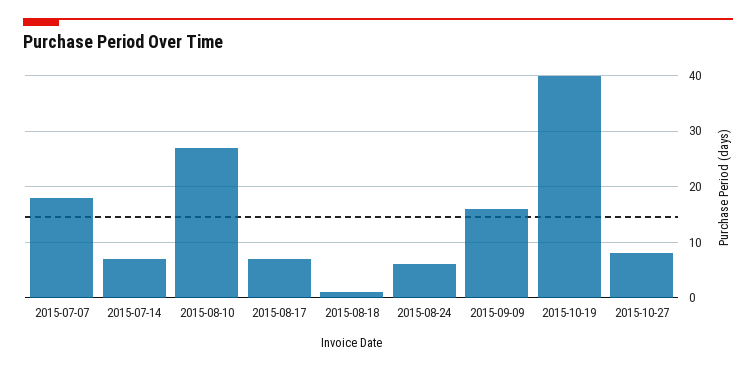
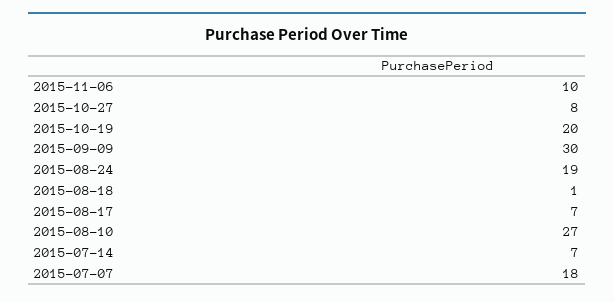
2015-08-24: 5 -> 19
2015-09-09: 15 -> 30
2015-10-19: 40 -> 20
2015-11-06: none -> 10

